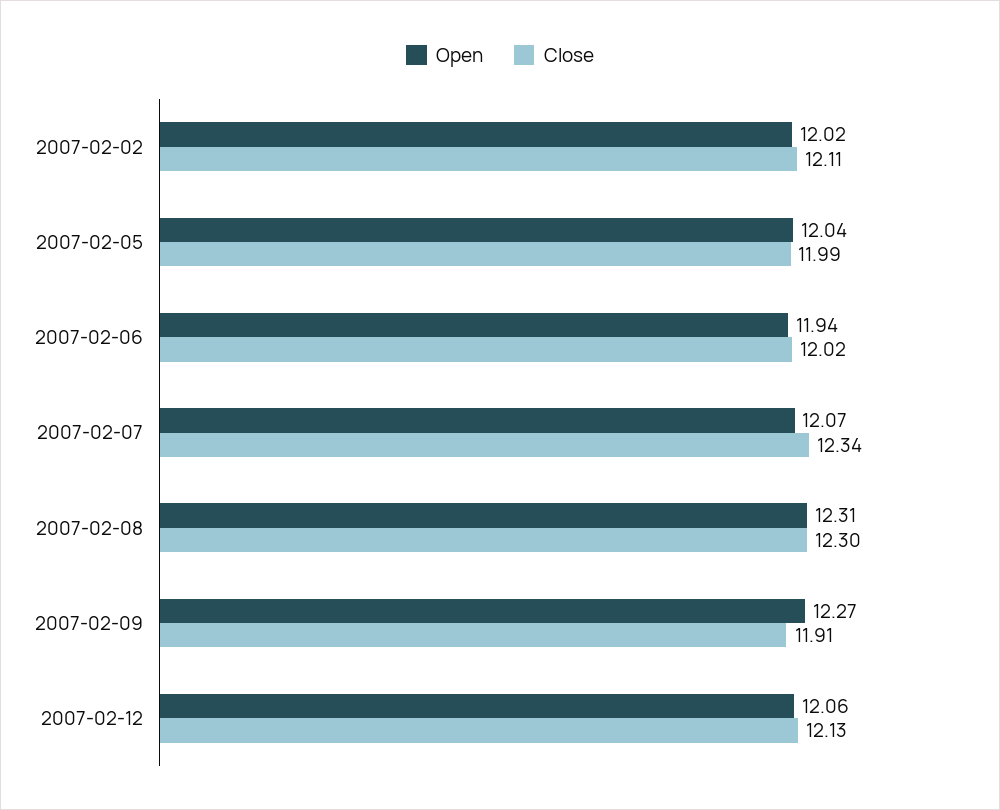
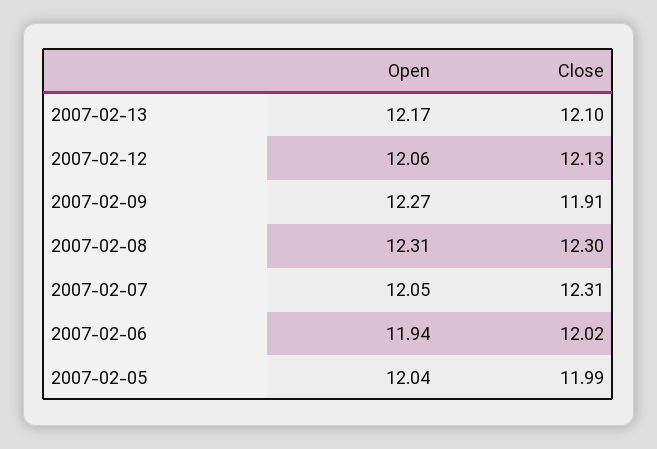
Open, 2007-02-02: 12.02 -> none
Close, 2007-02-02: 12.11 -> none
Open, 2007-02-07: 12.07 -> 12.05
Close, 2007-02-07: 12.34 -> 12.31
Open, 2007-02-13: none -> 12.17
Close, 2007-02-13: none -> 12.1

